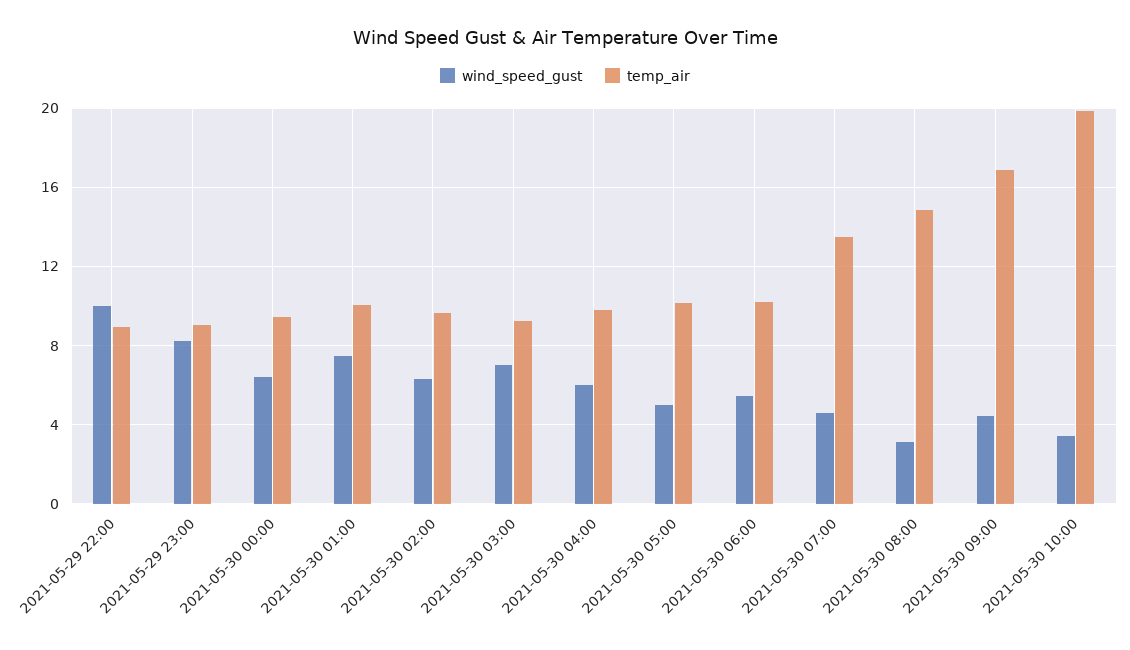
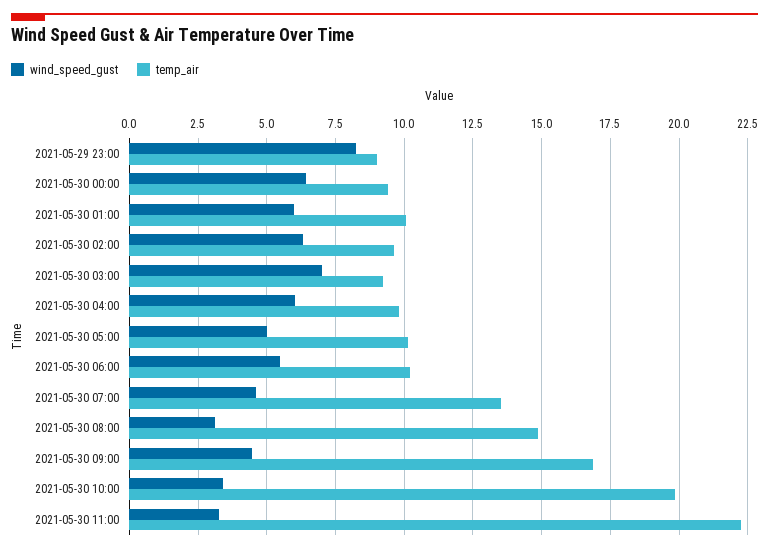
wind_speed_gust, 2021-05-29 22:00: 10 -> none
temp_air, 2021-05-29 22:00: 9 -> none
wind_speed_gust, 2021-05-30 01:00: 7.5 -> 6
wind_speed_gust, 2021-05-30 11:00: none -> 3.25
temp_air, 2021-05-30 11:00: none -> 22.25

